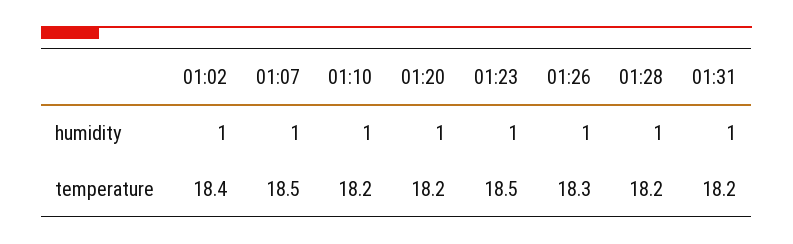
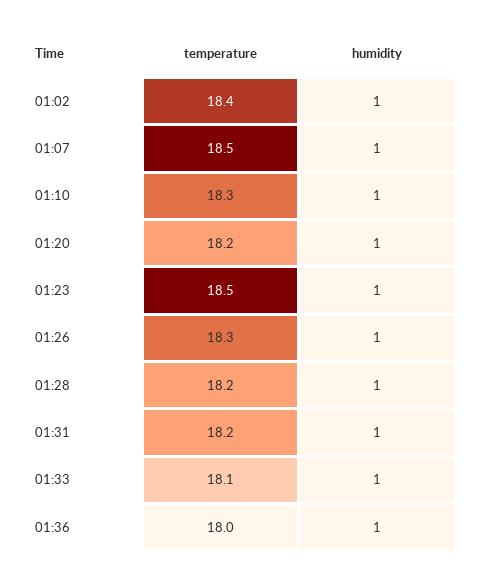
01:10, temperature: 18.2 -> 18.3
01:33, temperature: none -> 18.1
01:33, humidity: none -> 1
01:36, temperature: none -> 18
01:36, humidity: none -> 1

